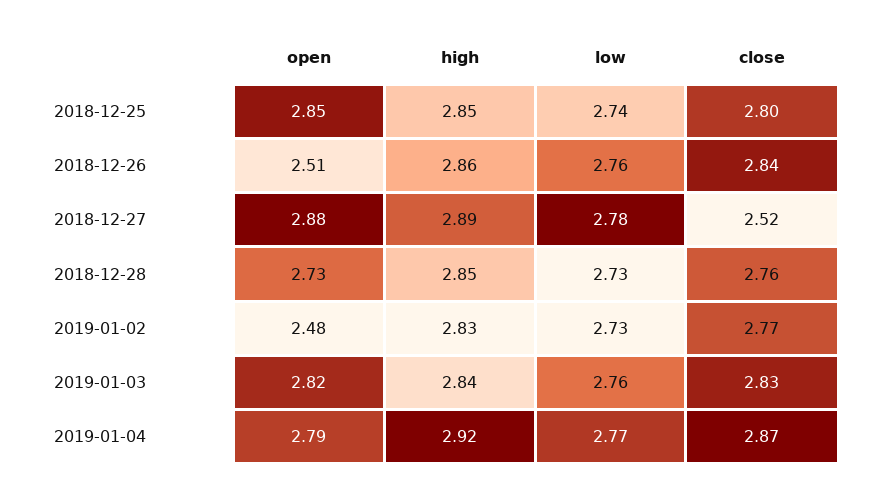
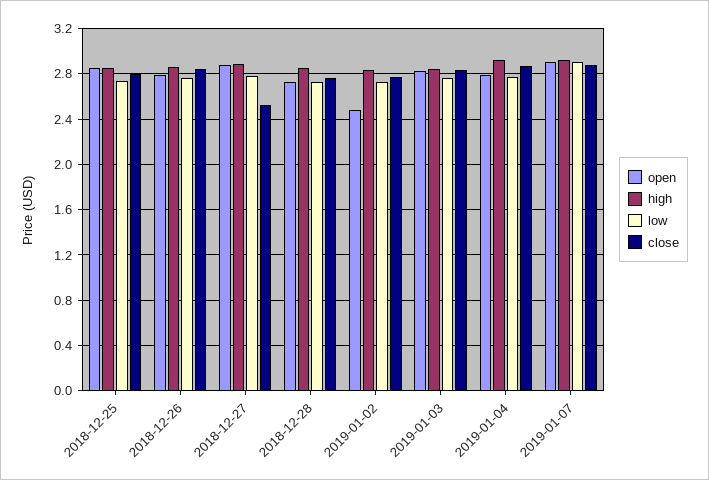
open, 2018-12-26: 2.51 -> 2.8
open, 2019-01-07: none -> 2.9
high, 2019-01-07: none -> 2.9
low, 2019-01-07: none -> 2.9
close, 2019-01-07: none -> 2.9

